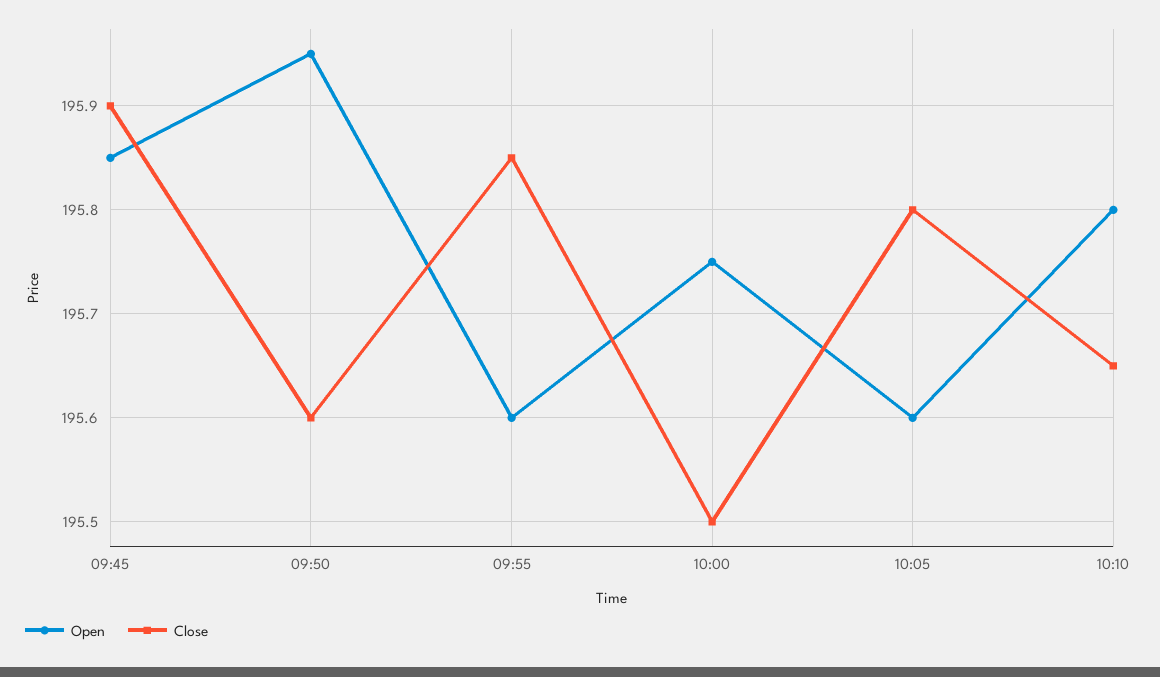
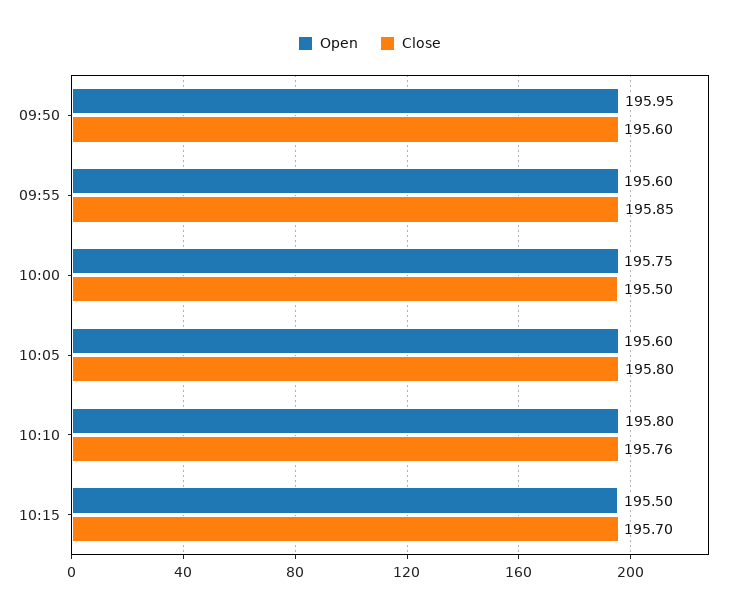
Open, 09:45: 195.85 -> none
Close, 09:45: 195.9 -> none
Close, 10:10: 195.65 -> 195.76
Open, 10:15: none -> 195.5
Close, 10:15: none -> 195.7

